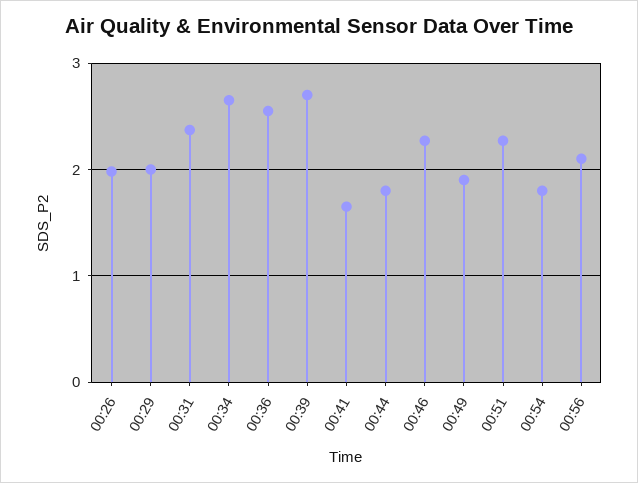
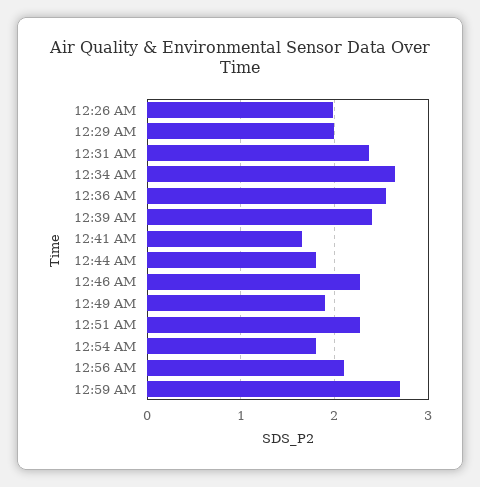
00:39: 2.7 -> 2.4
12:59 AM: none -> 2.7

